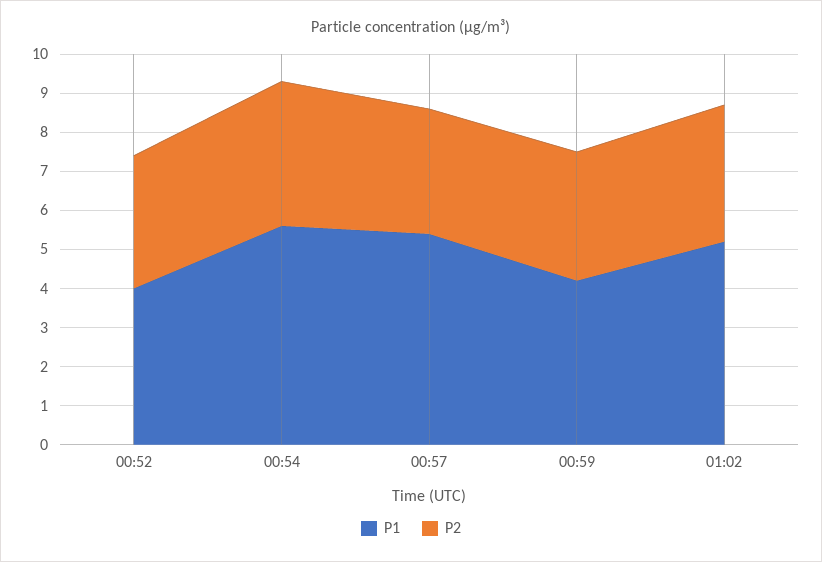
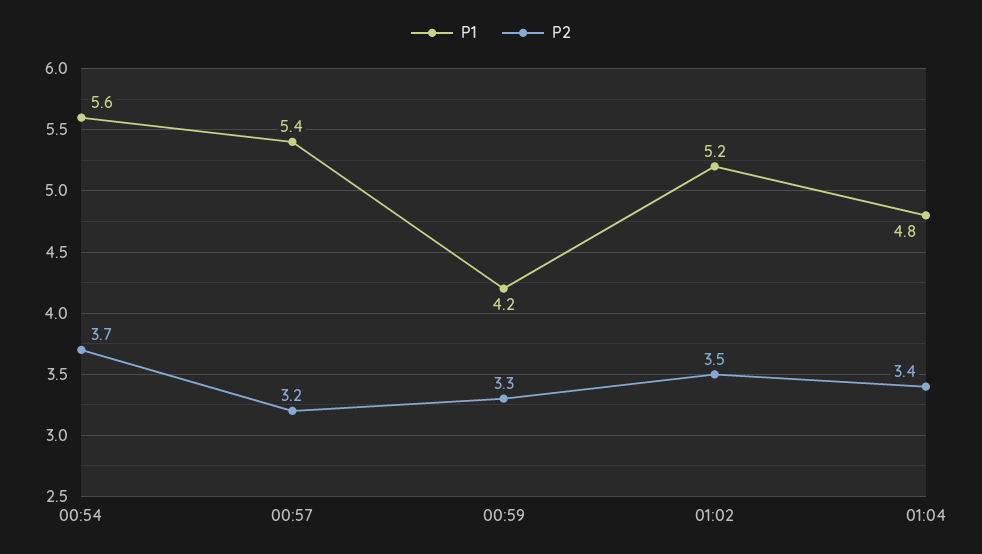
P1, 00:52: 4 -> none
P2, 00:52: 3.5 -> none
P1, 01:04: none -> 4.8
P2, 01:04: none -> 3.4

